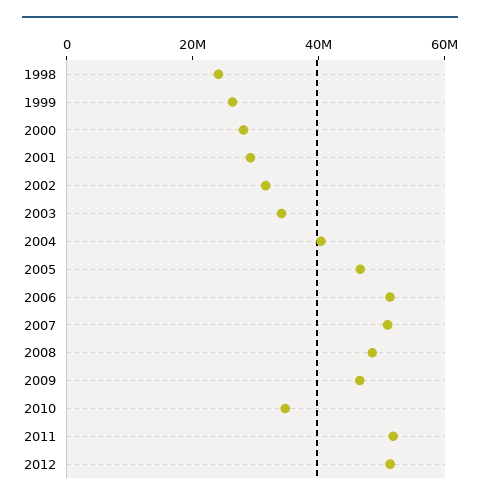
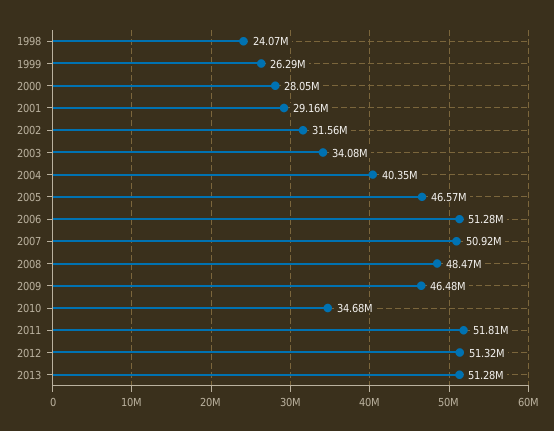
2013: none -> 51280000

